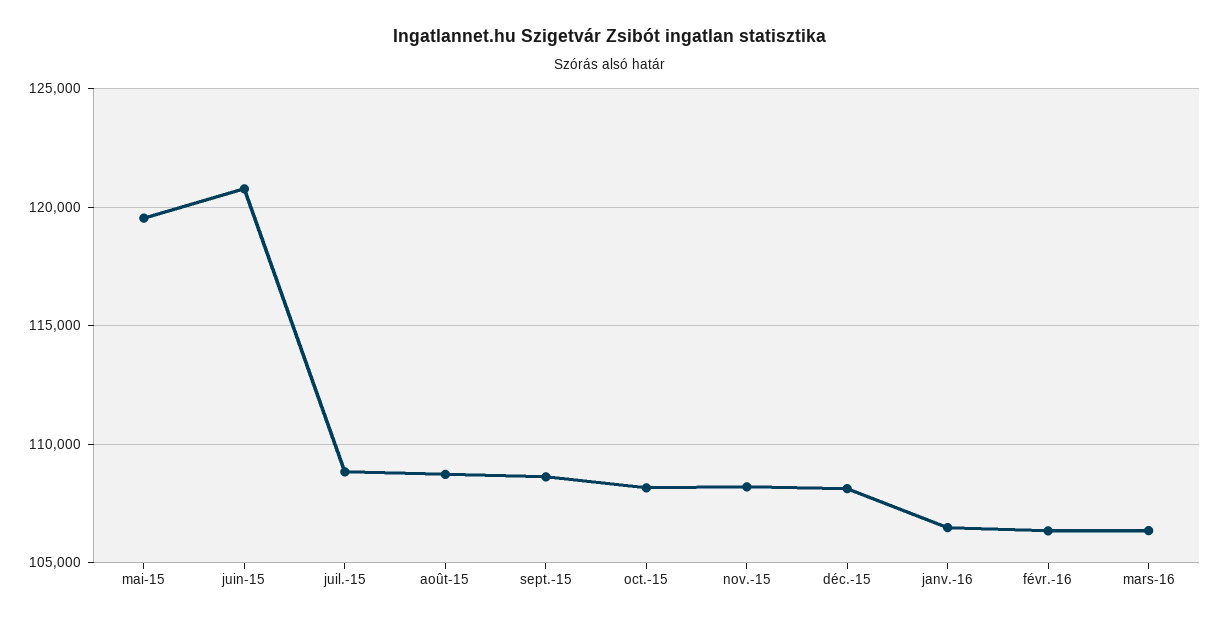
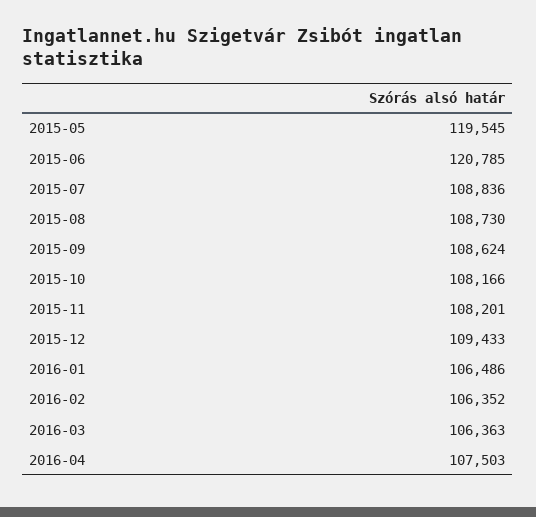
déc.-15: 108000 -> 109433
2016-04: none -> 107503

